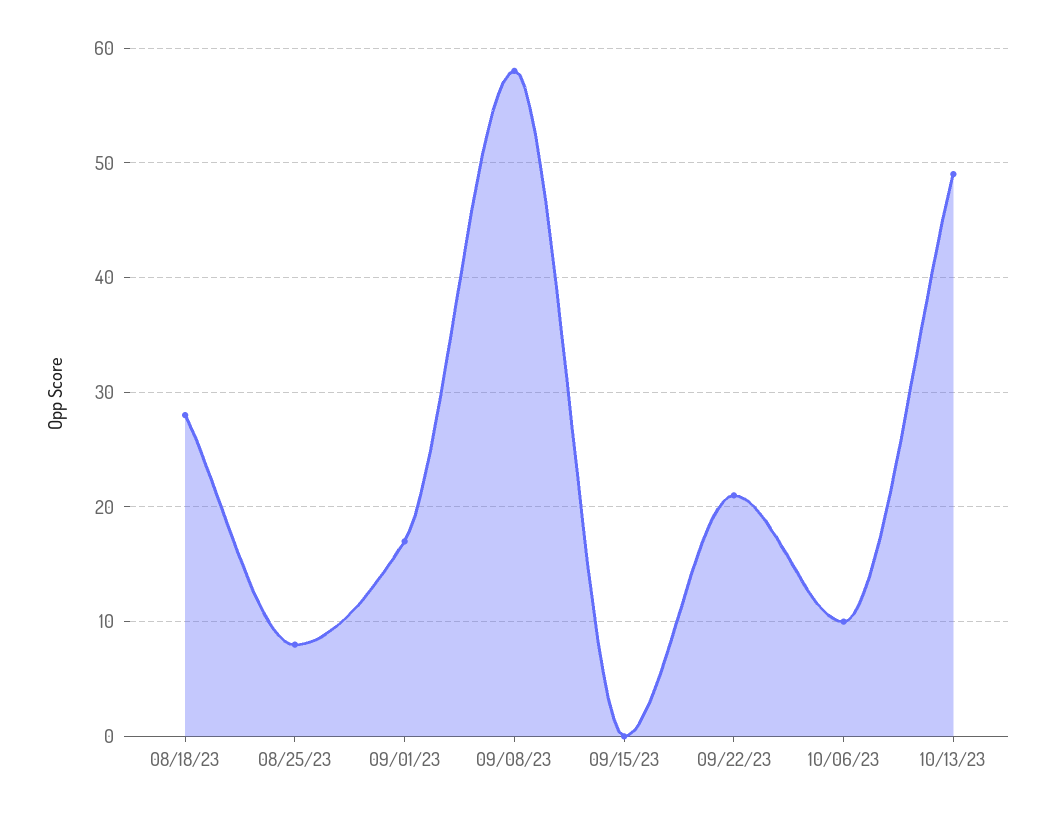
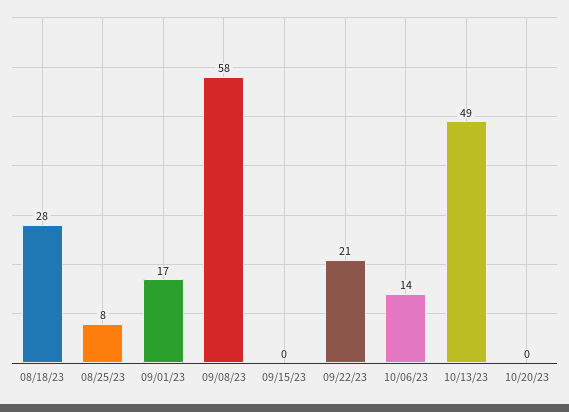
10/06/23: 10 -> 14
10/20/23: none -> 0

